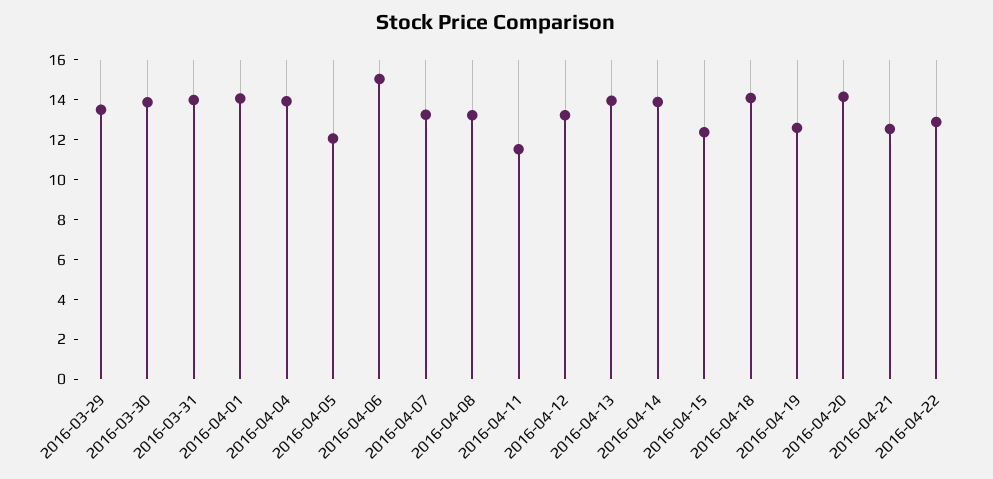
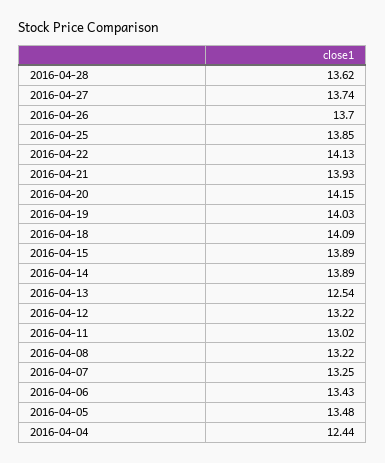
2016-03-29: 13.5 -> none
2016-03-30: 14 -> none
2016-03-31: 14 -> none
2016-04-01: 14 -> none
2016-04-04: 14 -> 12.44
2016-04-05: 12 -> 13.48
2016-04-06: 15 -> 13.43
2016-04-11: 11.5 -> 13.02
2016-04-13: 14 -> 12.54
2016-04-15: 12.5 -> 13.89
2016-04-19: 12.5 -> 14.03
2016-04-21: 12.5 -> 13.93
2016-04-22: 13 -> 14.13
2016-04-28: none -> 13.62
2016-04-27: none -> 13.74
2016-04-26: none -> 13.7
2016-04-25: none -> 13.85

